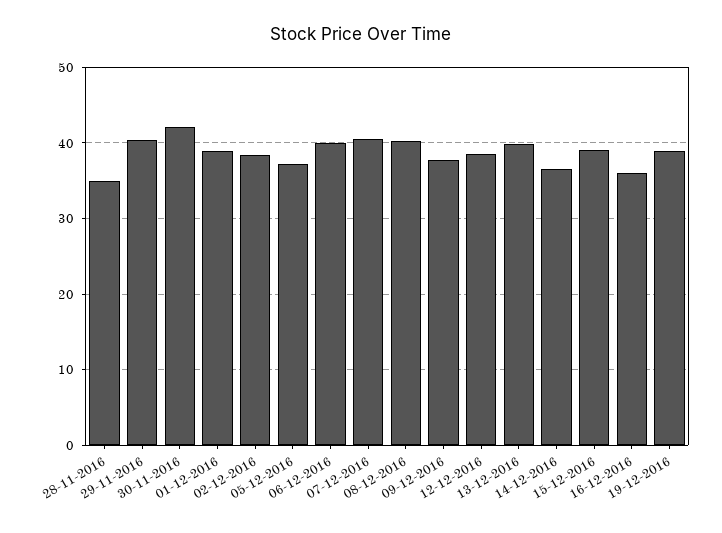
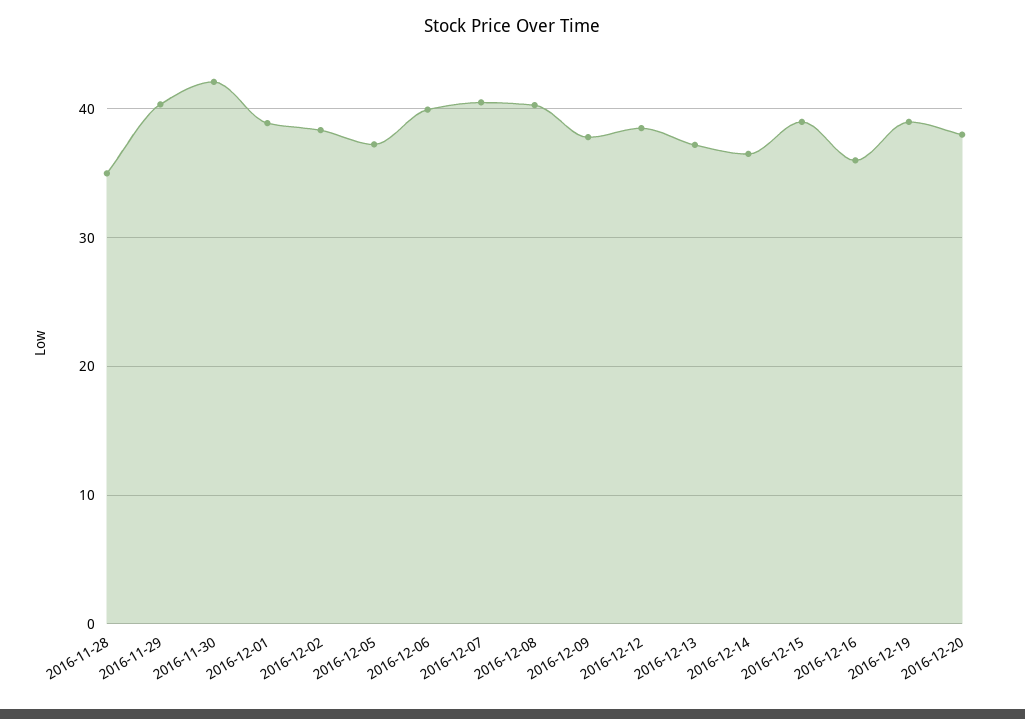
13-12-2016: 40 -> 37
2016-12-20: none -> 38

